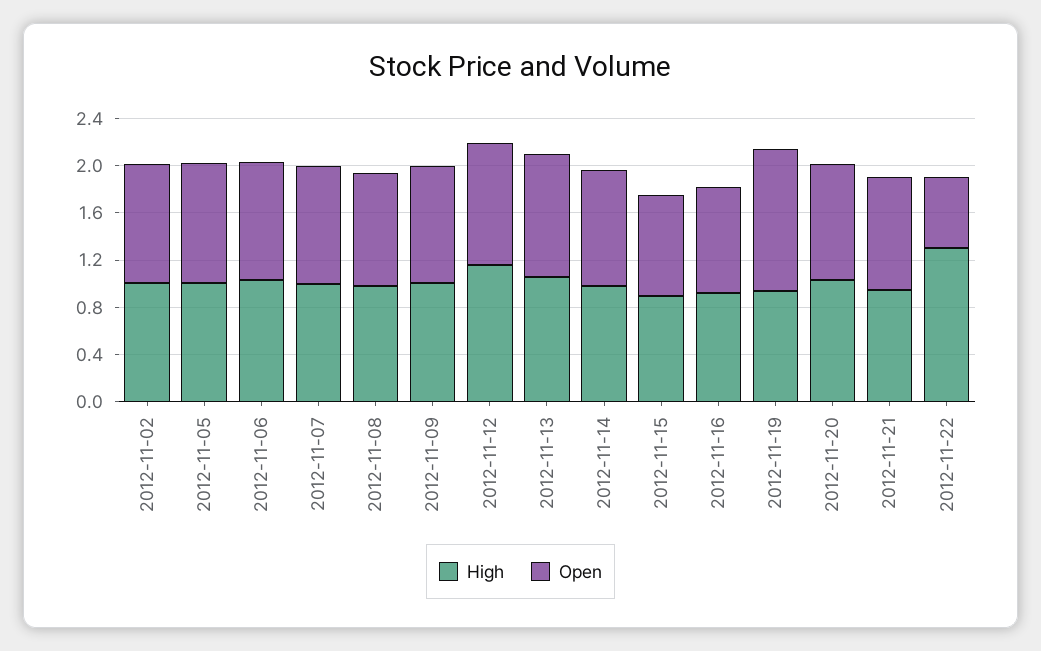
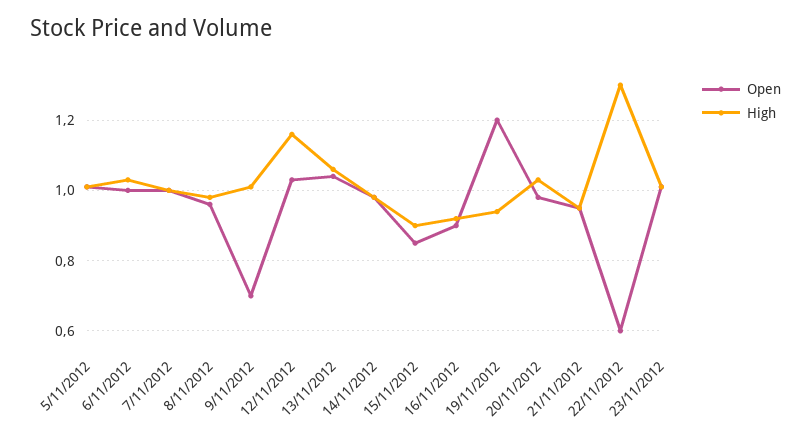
High, 2012-11-02: 1 -> none
Open, 2012-11-02: 1 -> none
Open, 2012-11-09: 1 -> 0.7
Open, 23/11/2012: none -> 1
High, 23/11/2012: none -> 1

